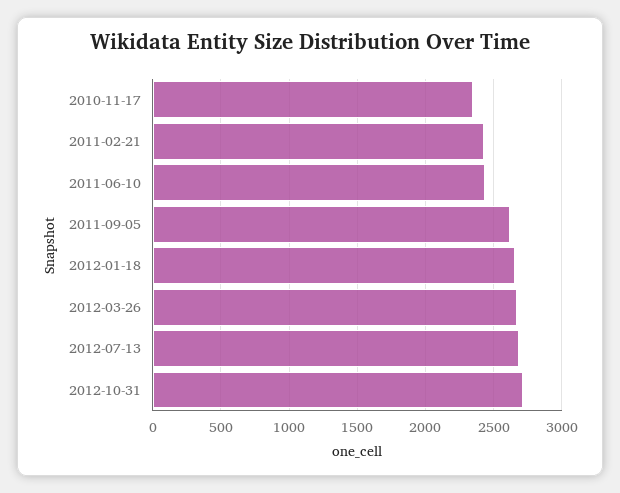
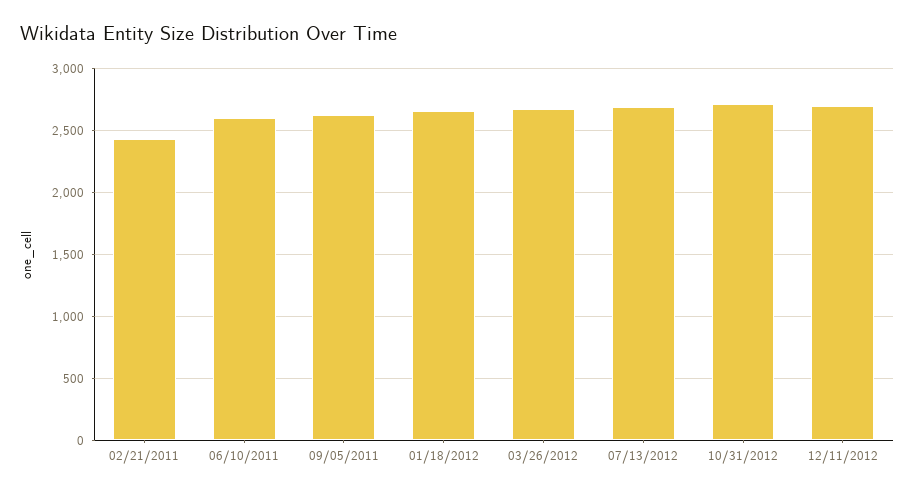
2010-11-17: 2350 -> none
2011-06-10: 2450 -> 2600
12/11/2012: none -> 2700

